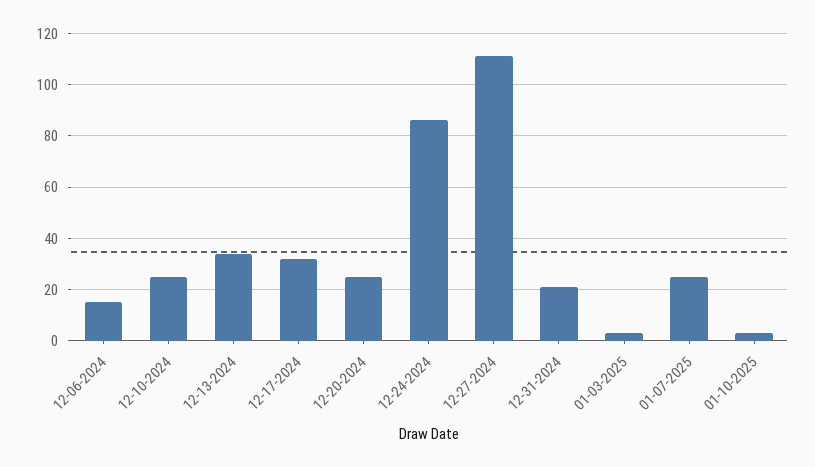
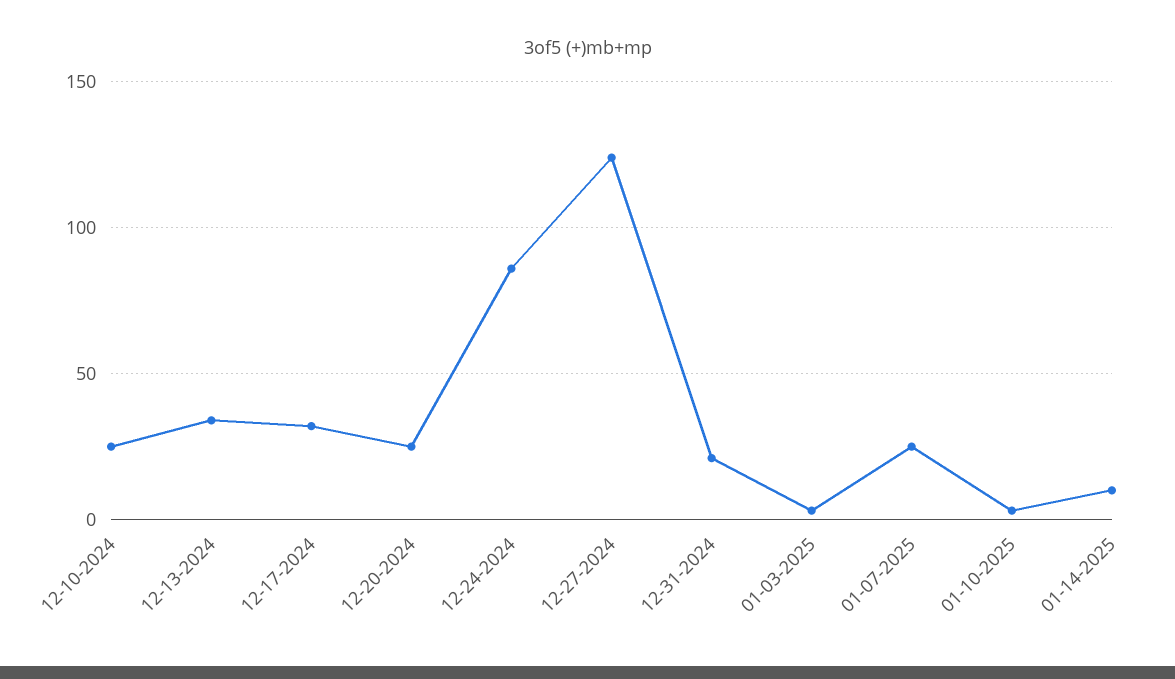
12-06-2024: 15 -> none
12-27-2024: 110 -> 125
01-14-2025: none -> 10

